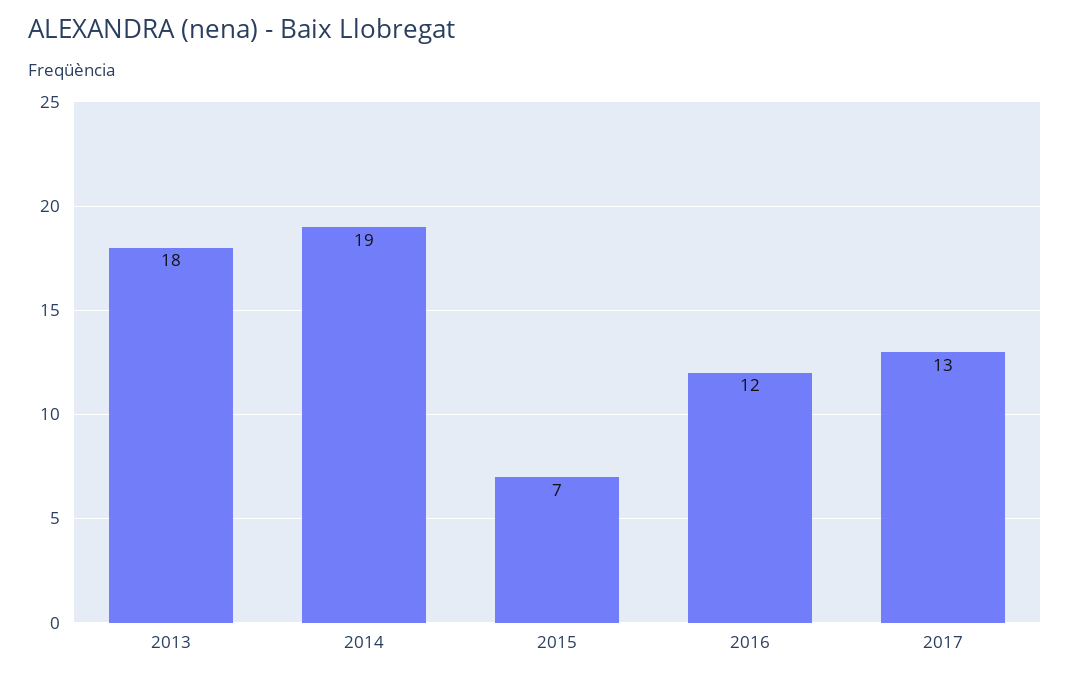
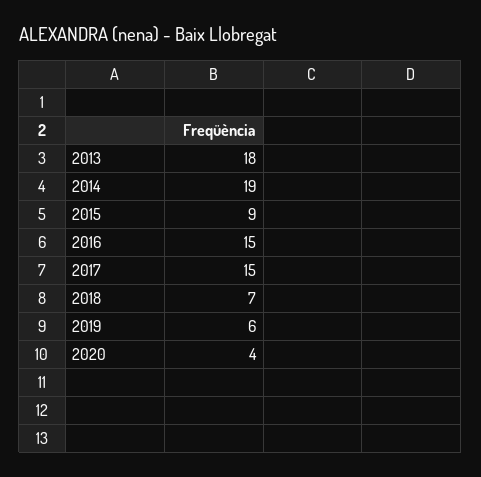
2015: 7 -> 9
2016: 12 -> 15
2017: 13 -> 15
2018: none -> 7
2019: none -> 6
2020: none -> 4

